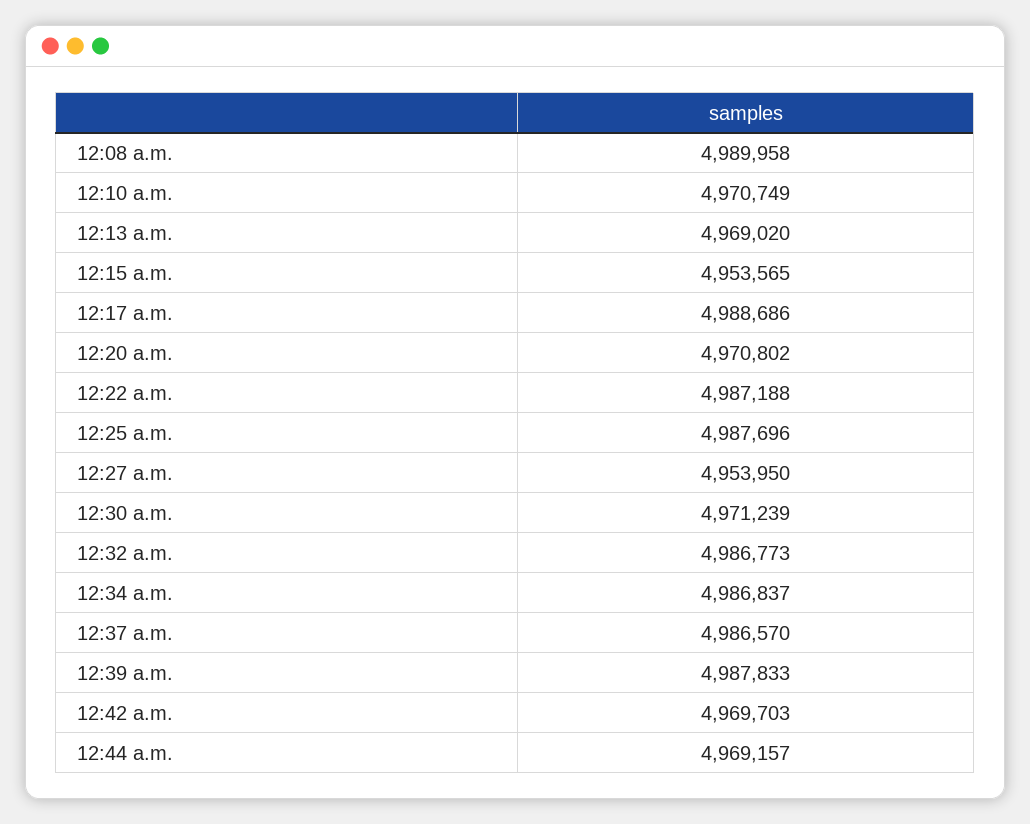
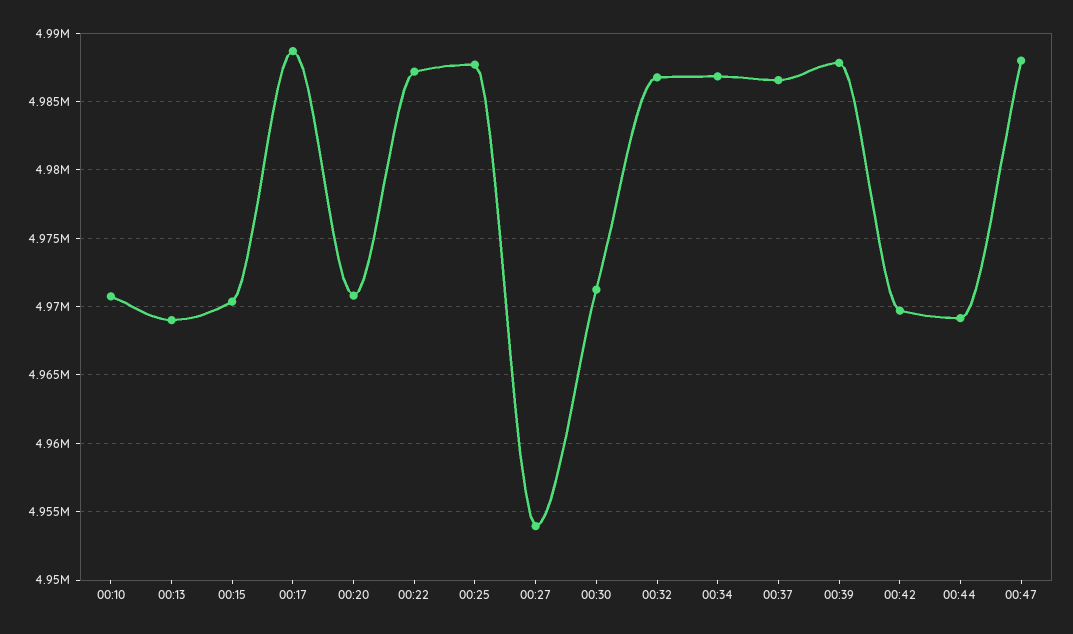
12:08 a.m.: 4989958 -> none
12:15 a.m.: 4953565 -> 4970500
00:47: none -> 4988000

